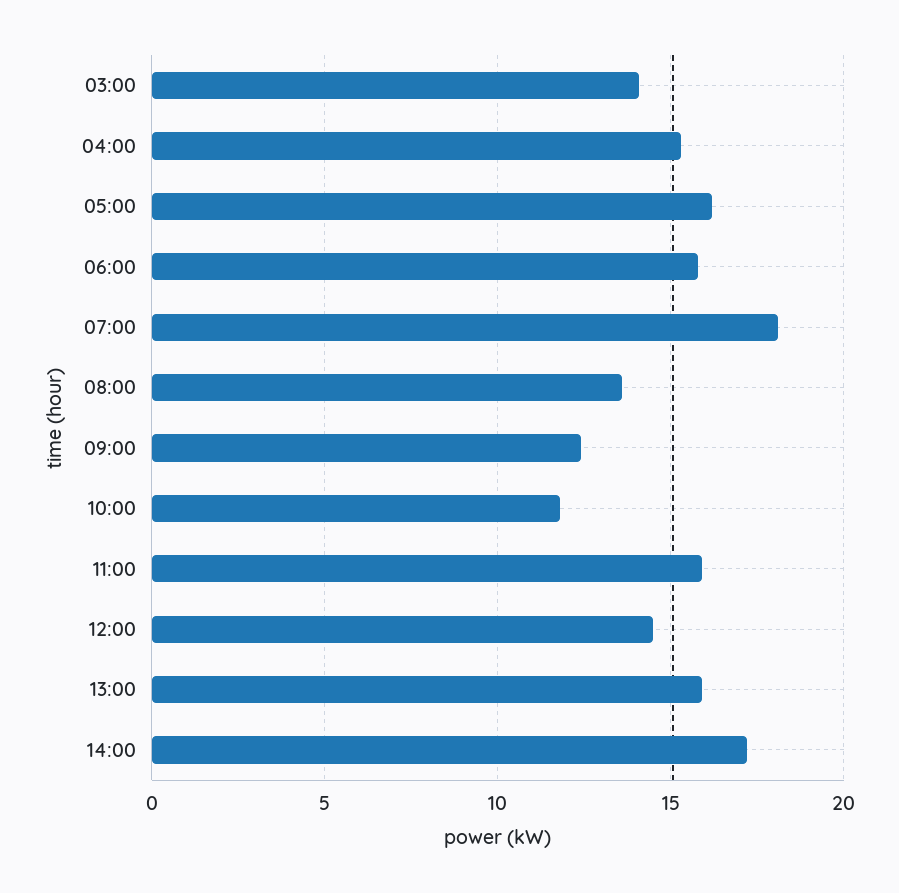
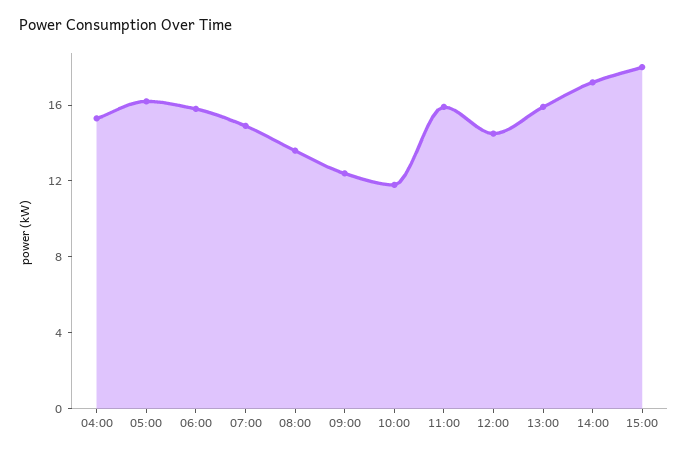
03:00: 14 -> none
07:00: 18 -> 15
15:00: none -> 18

